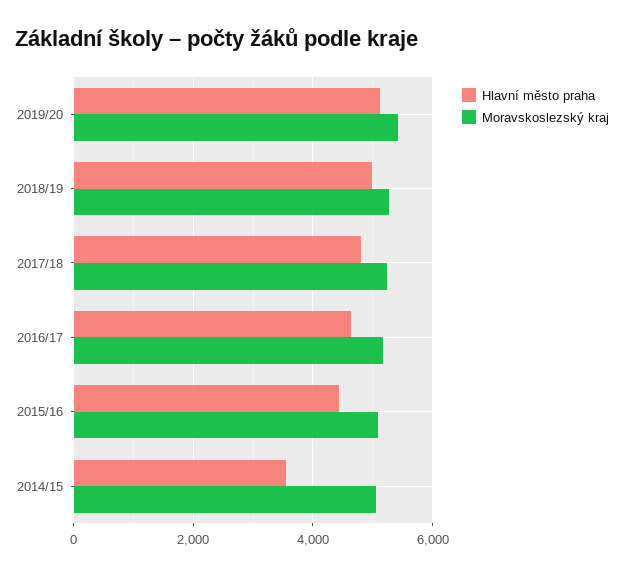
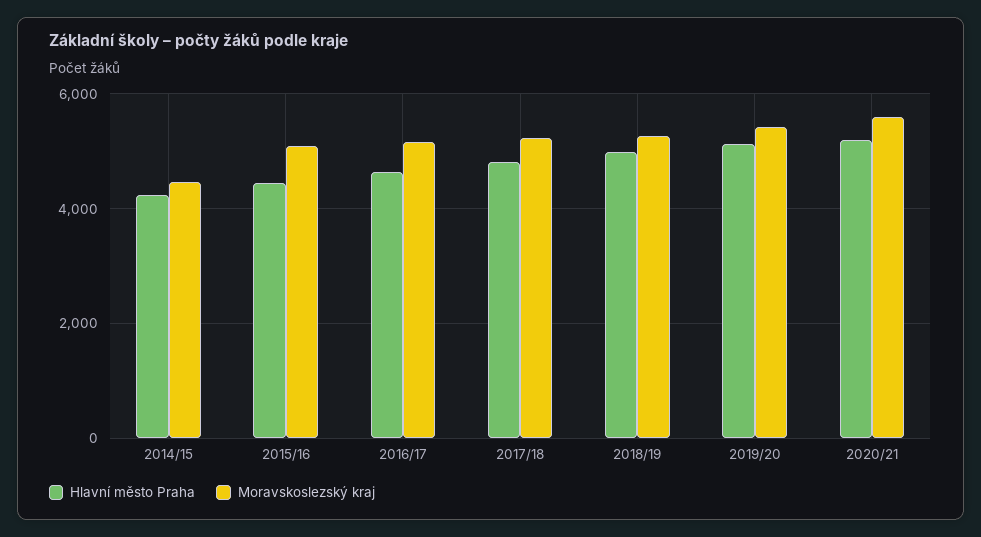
Hlavní město praha, 2014/15: 3600 -> 4200
Moravskoslezský kraj, 2014/15: 5000 -> 4400
Hlavní město praha, 2020/21: none -> 5200
Moravskoslezský kraj, 2020/21: none -> 5600

